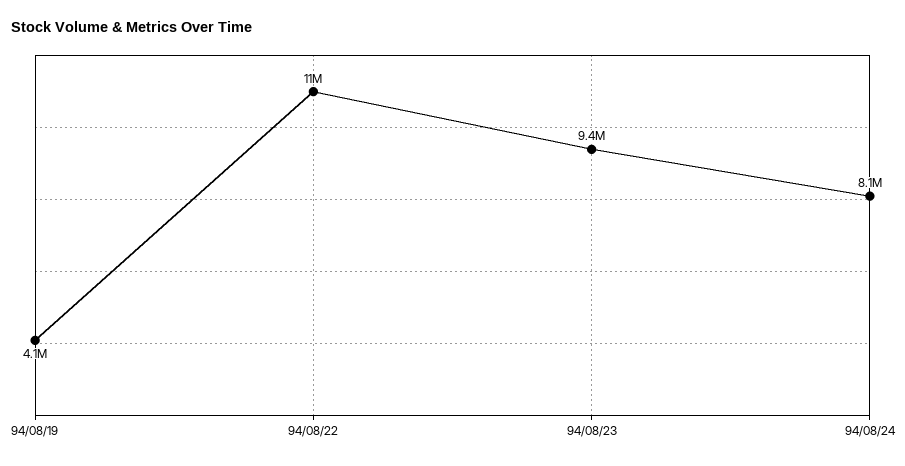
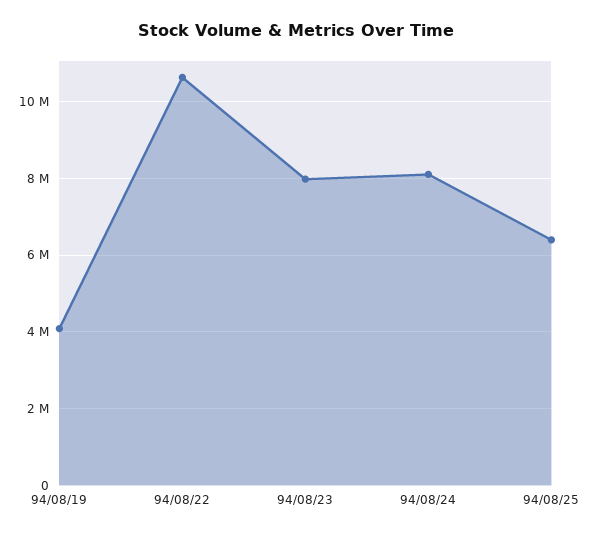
94/08/23: 9400000 -> 8000000
94/08/25: none -> 6400000

